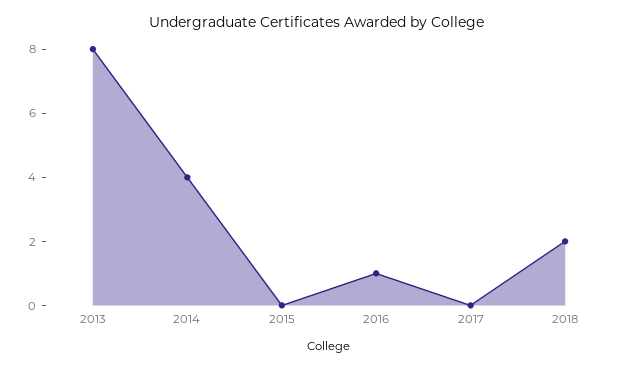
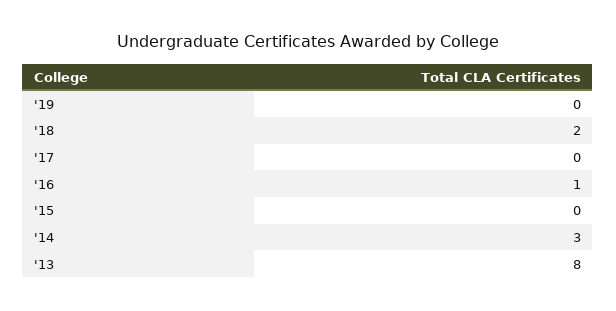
2014: 4 -> 3
'19: none -> 0

